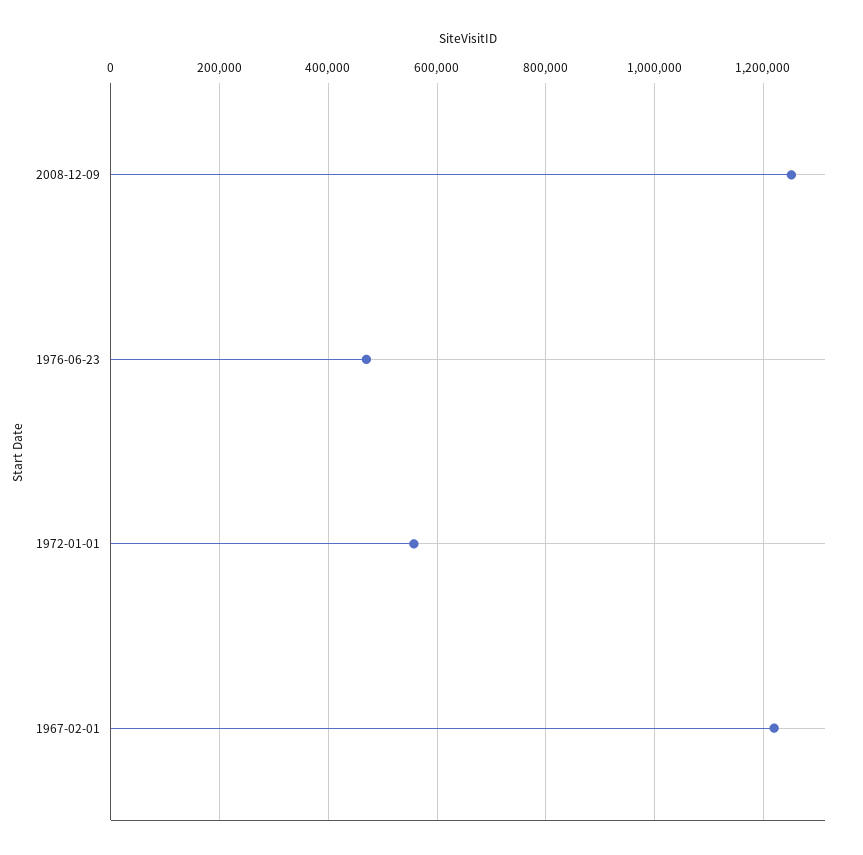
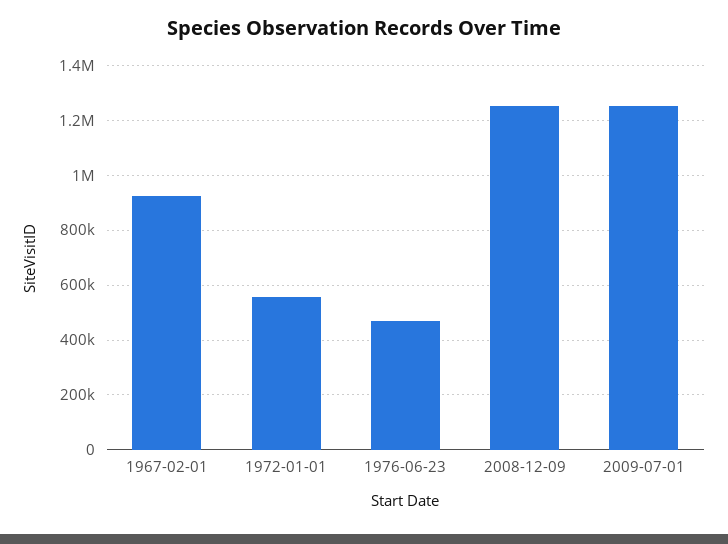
1967-02-01: 1220000 -> 925000
2009-07-01: none -> 1250000

